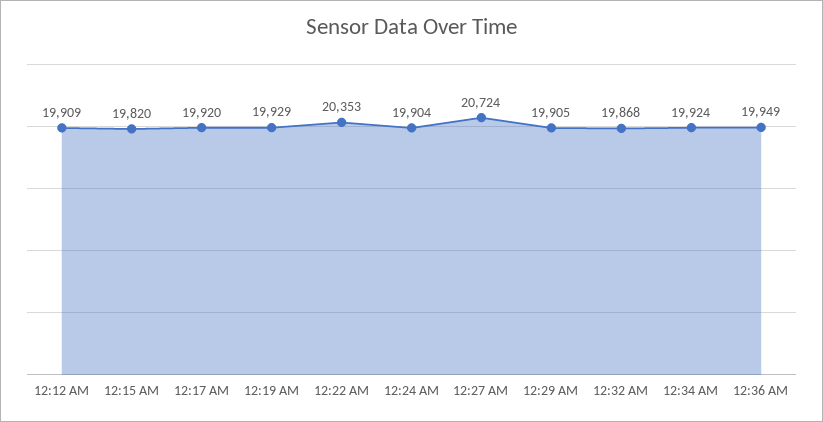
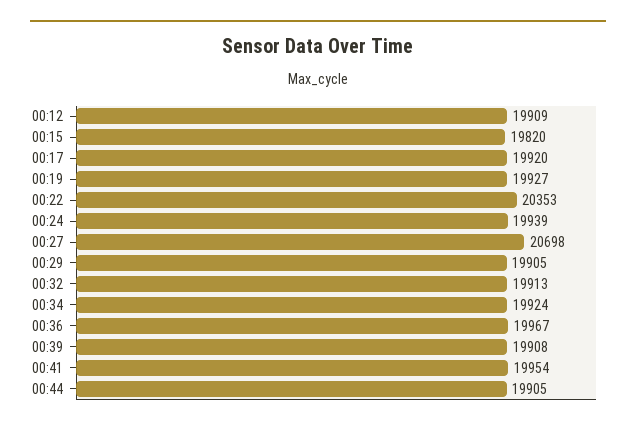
12:19 AM: 19929 -> 19927
12:24 AM: 19904 -> 19939
12:27 AM: 20724 -> 20698
12:32 AM: 19868 -> 19913
12:36 AM: 19949 -> 19967
00:39: none -> 19908
00:41: none -> 19954
00:44: none -> 19905

